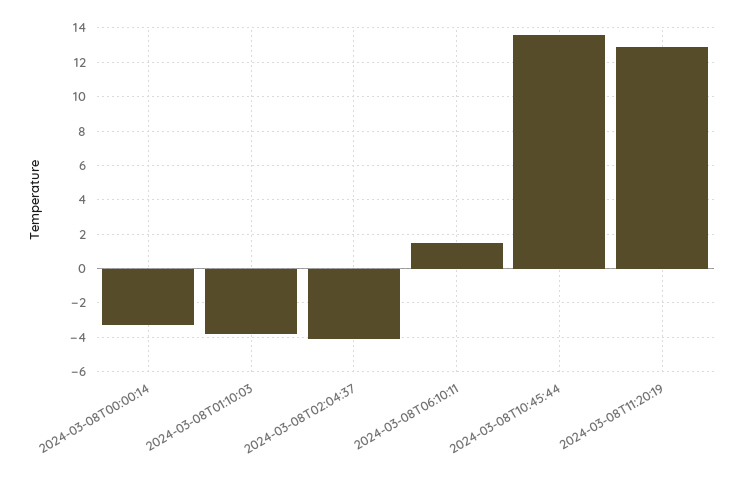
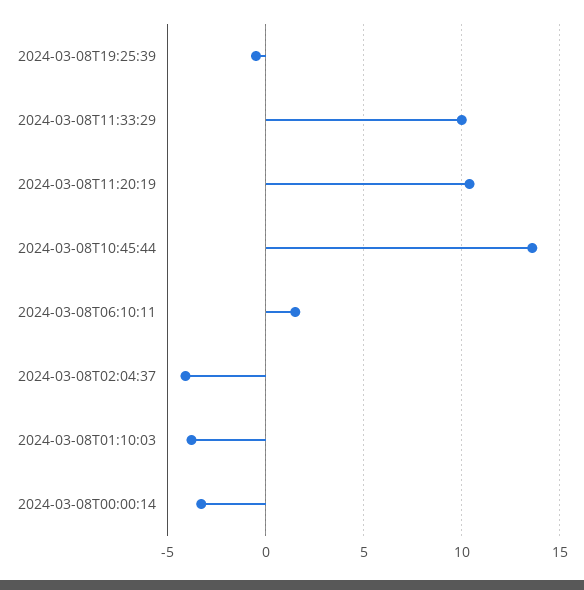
2024-03-08T11:20:19: 13 -> 10.5
2024-03-08T19:25:39: none -> -0.5
2024-03-08T11:33:29: none -> 10

